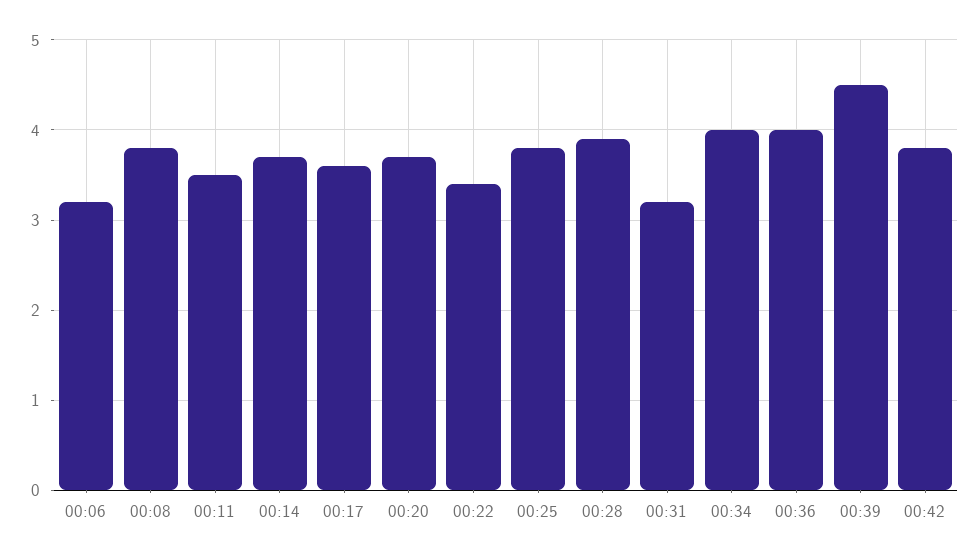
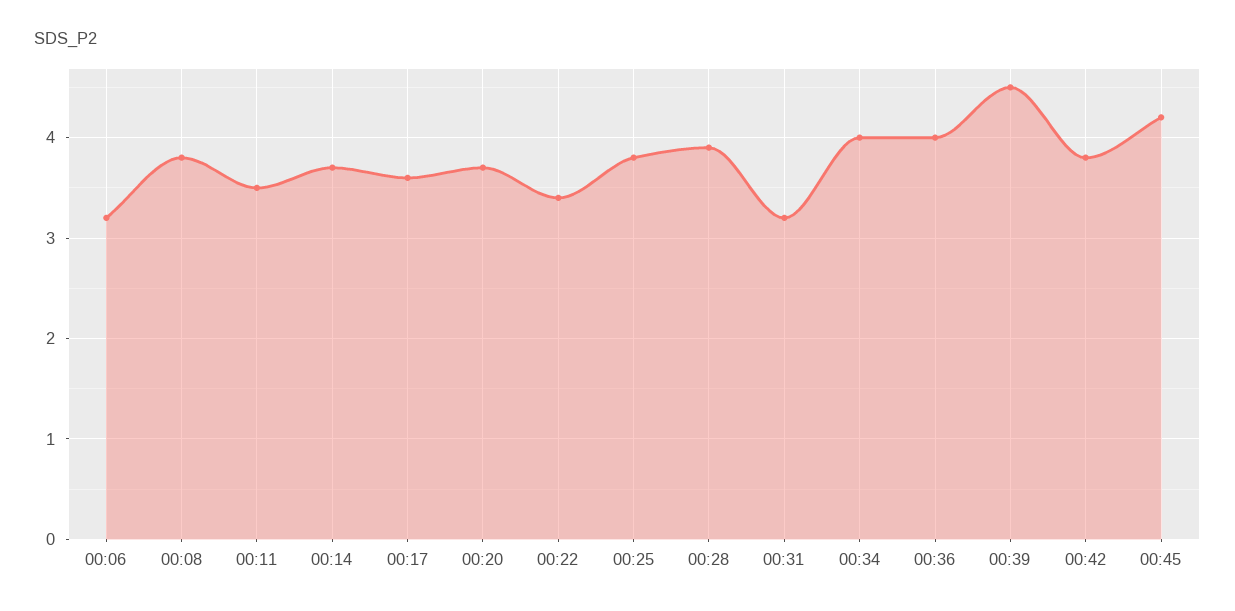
00:45: none -> 4.2

